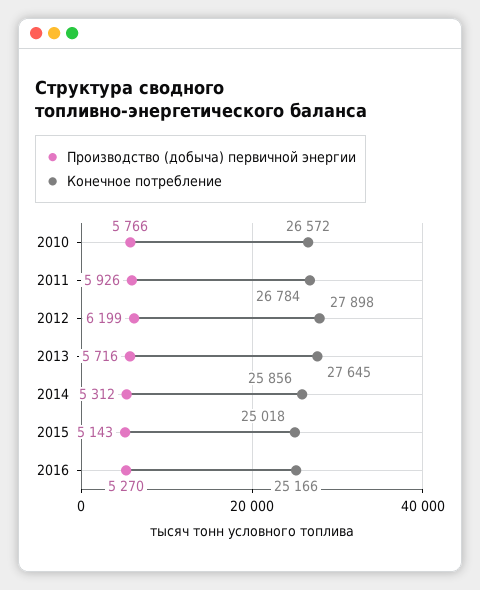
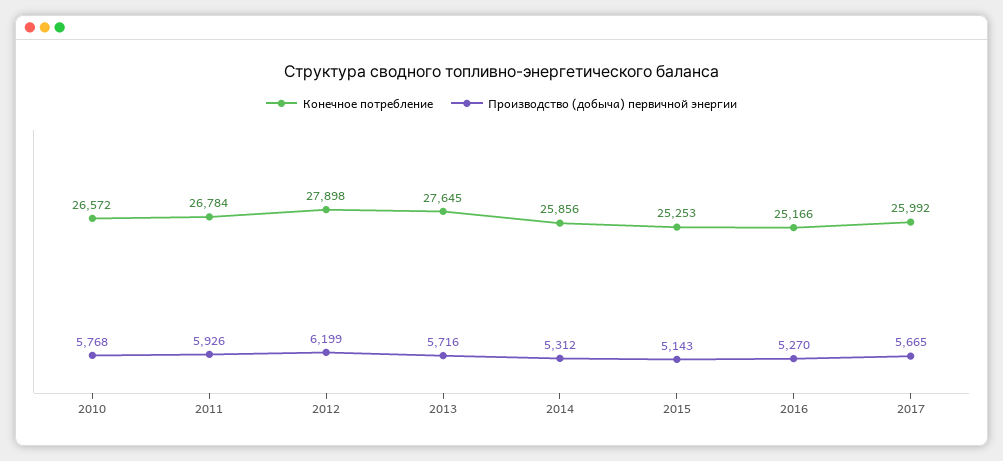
Производство (добыча) первичной энергии, 2010: 5766 -> 5768
Конечное потребление, 2015: 25018 -> 25253
Конечное потребление, 2017: none -> 25992
Производство (добыча) первичной энергии, 2017: none -> 5665

